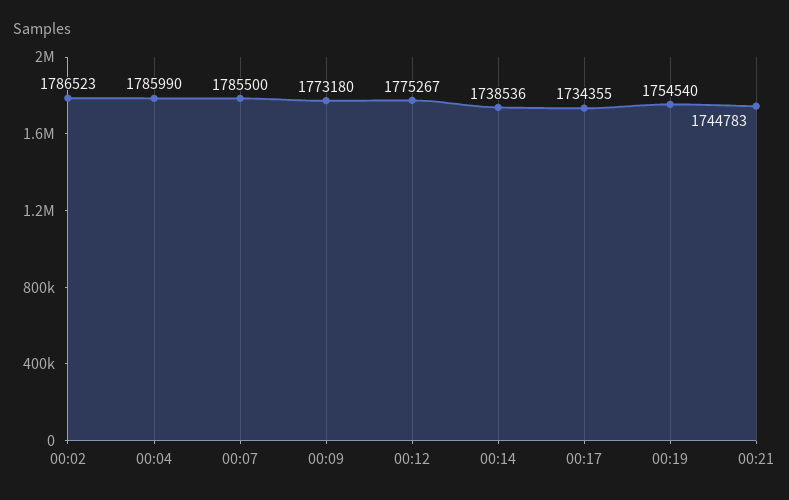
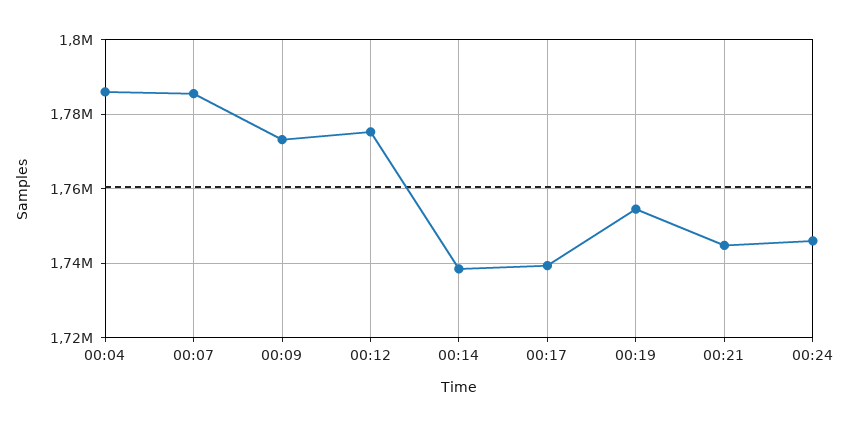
00:02: 1786523 -> none
00:17: 1734355 -> 1740000
00:24: none -> 1746000

